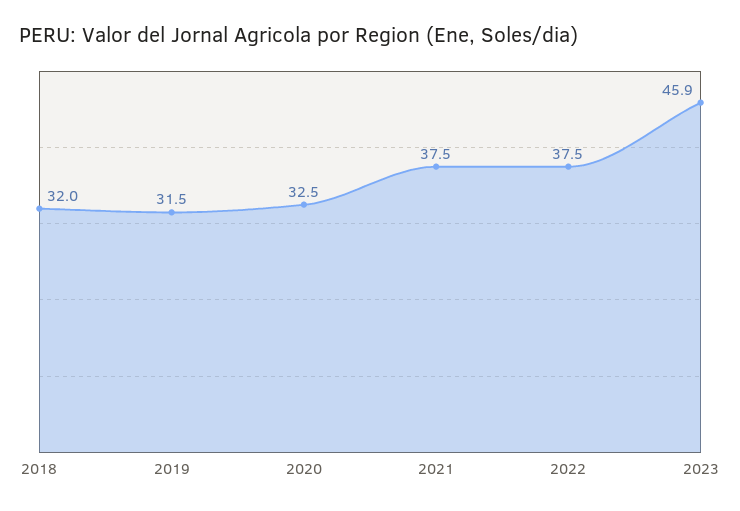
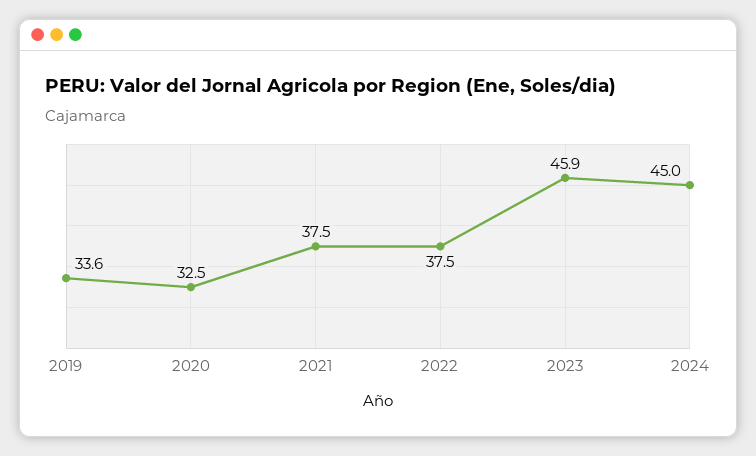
2018: 32 -> none
2019: 31.5 -> 33.6
2024: none -> 45

